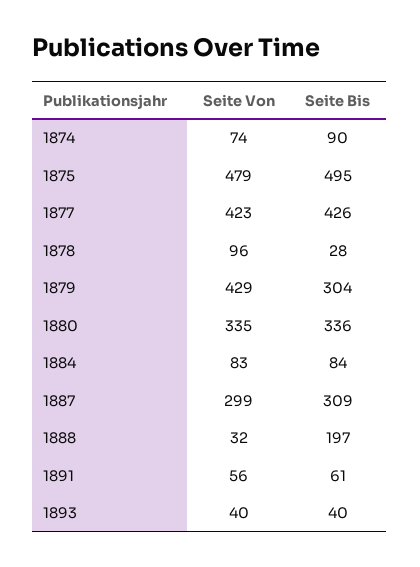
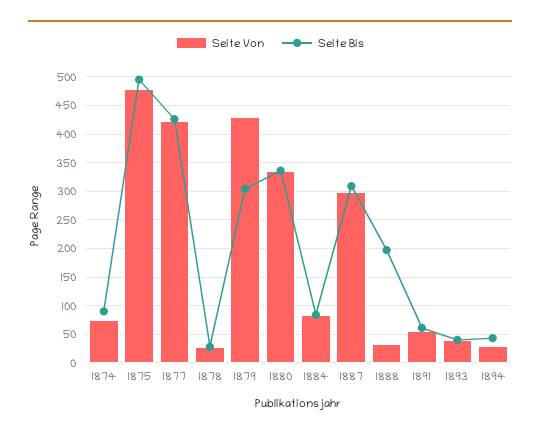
Seite Von, 1878: 96 -> 25
Seite Von, 1894: none -> 25
Seite Bis, 1894: none -> 50

